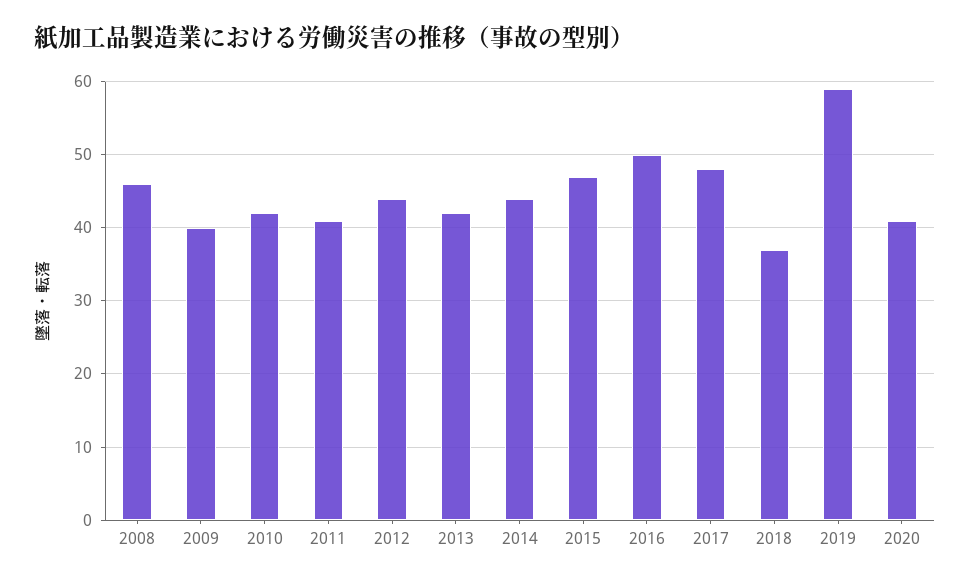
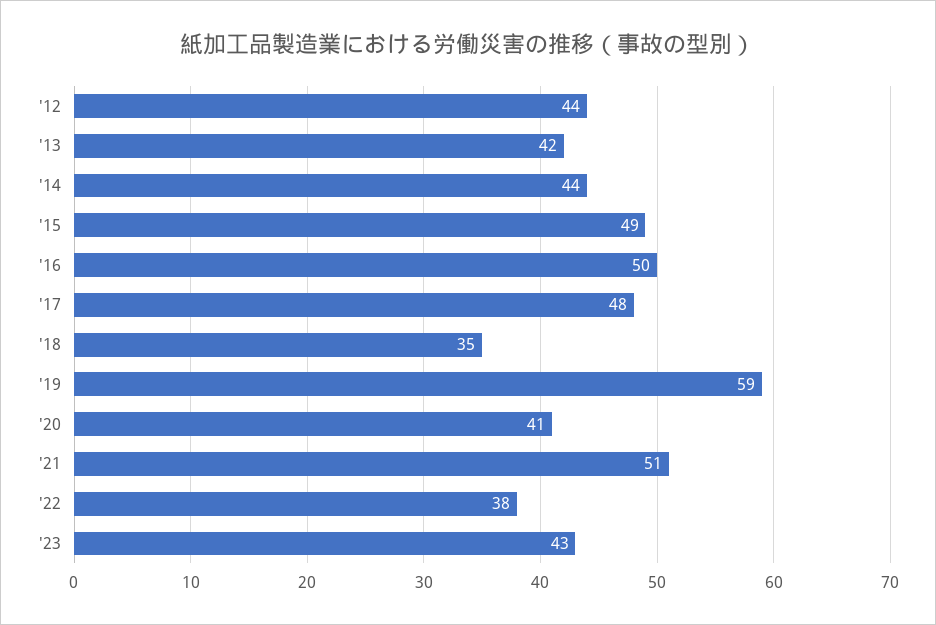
2008: 46 -> none
2009: 40 -> none
2010: 42 -> none
2011: 41 -> none
2015: 47 -> 49
2018: 37 -> 35
'21: none -> 51
'22: none -> 38
'23: none -> 43

